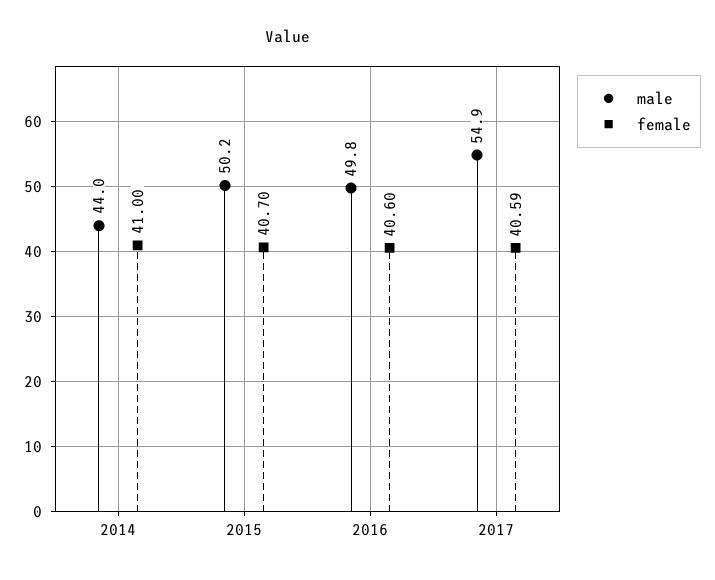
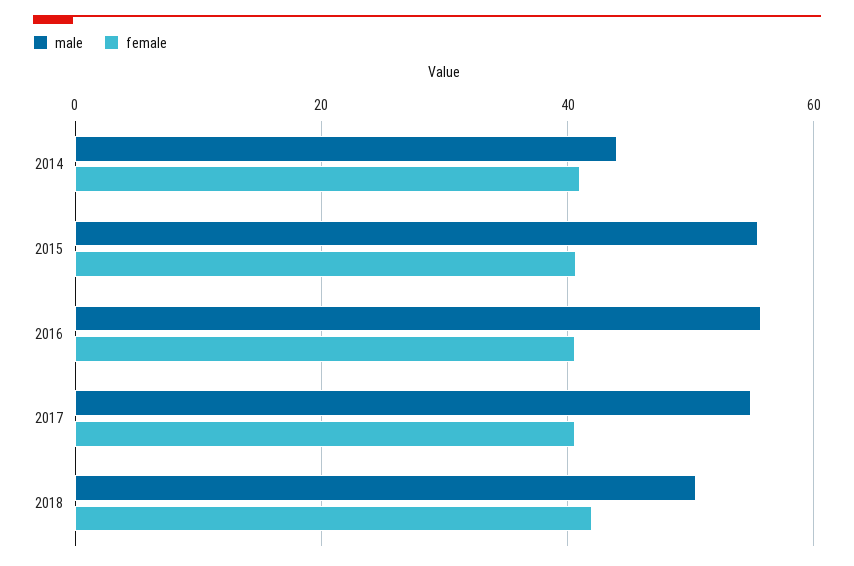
male, 2015: 50.2 -> 56
male, 2016: 49.8 -> 56
male, 2018: none -> 50
female, 2018: none -> 42

